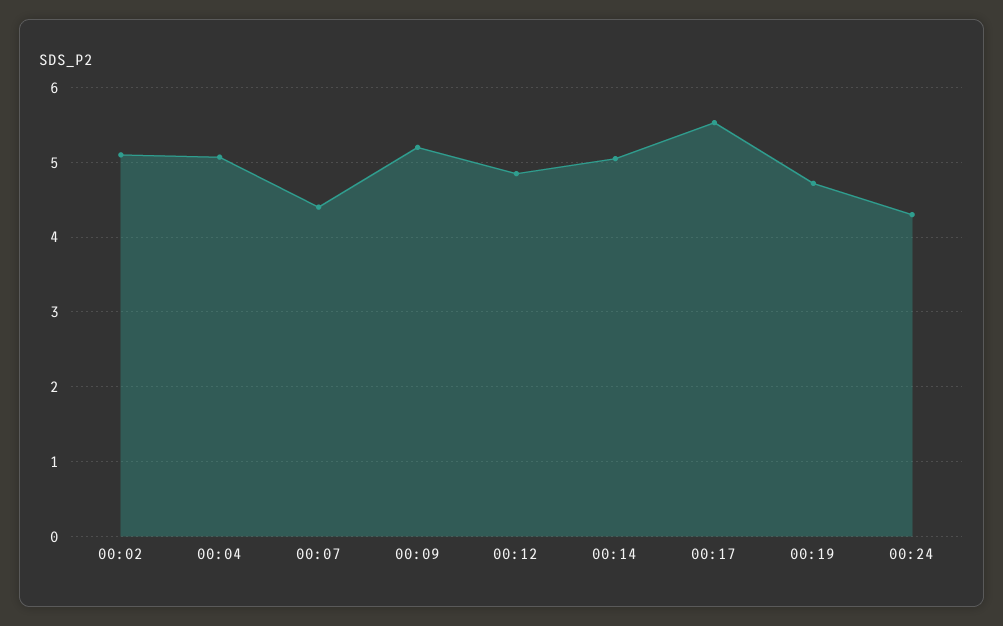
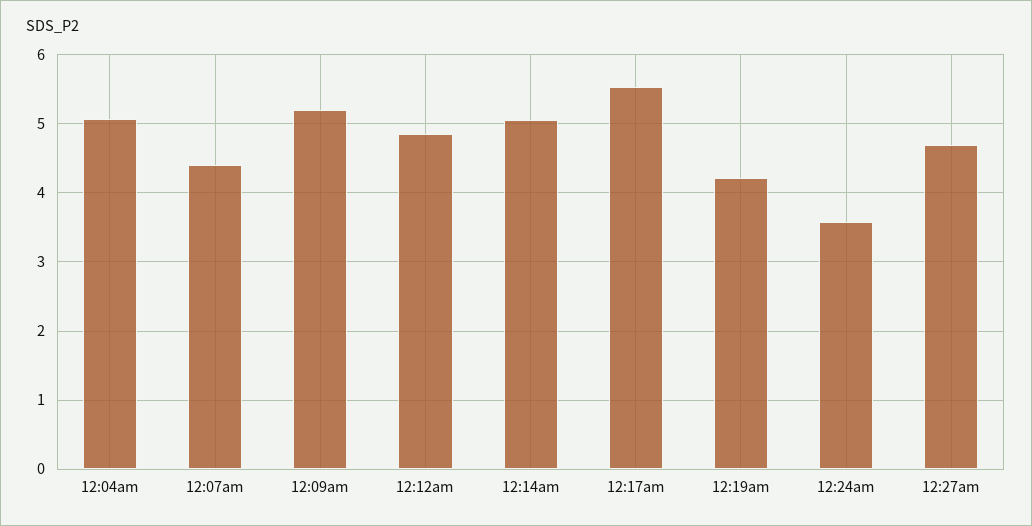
00:02: 5.1 -> none
00:19: 4.7 -> 4.2
00:24: 4.3 -> 3.6
12:27am: none -> 4.7

